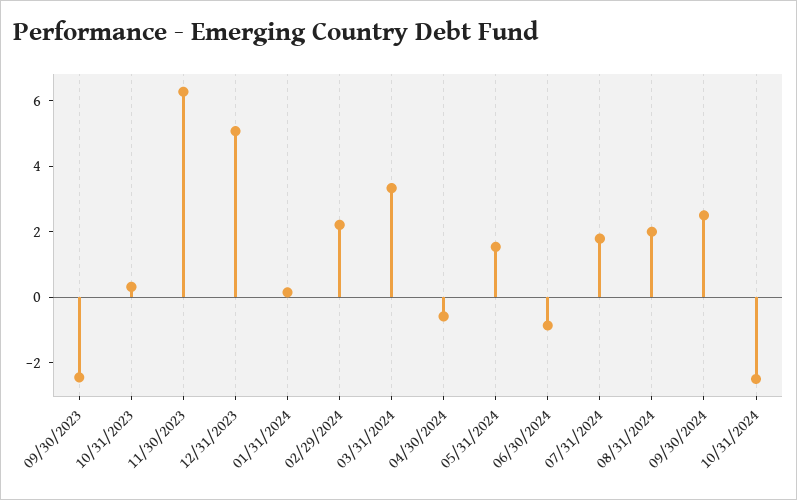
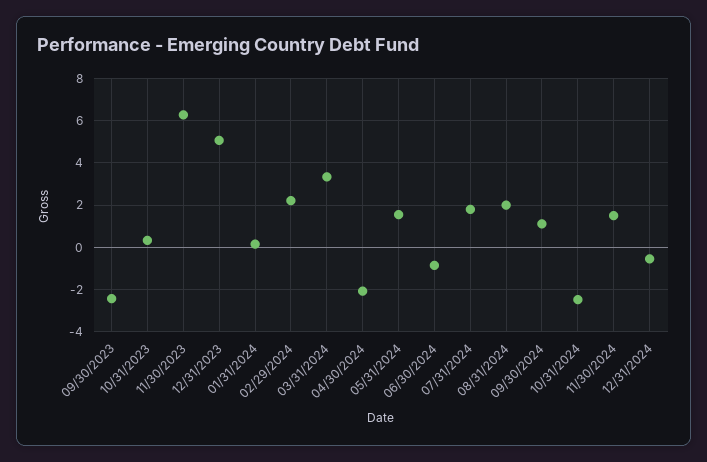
04/30/2024: -0.5 -> -2
09/30/2024: 2.5 -> 1
11/30/2024: none -> 1.5
12/31/2024: none -> -0.5

